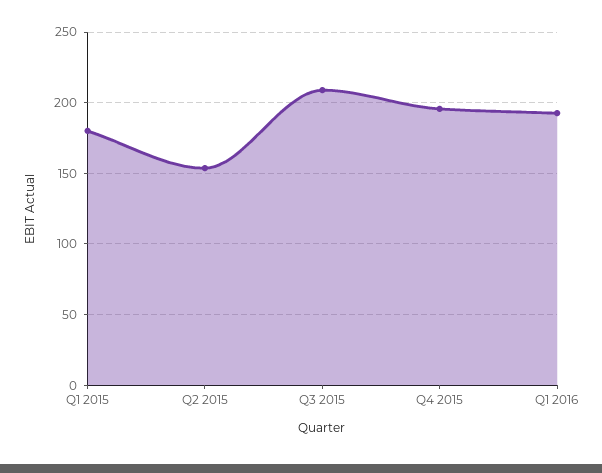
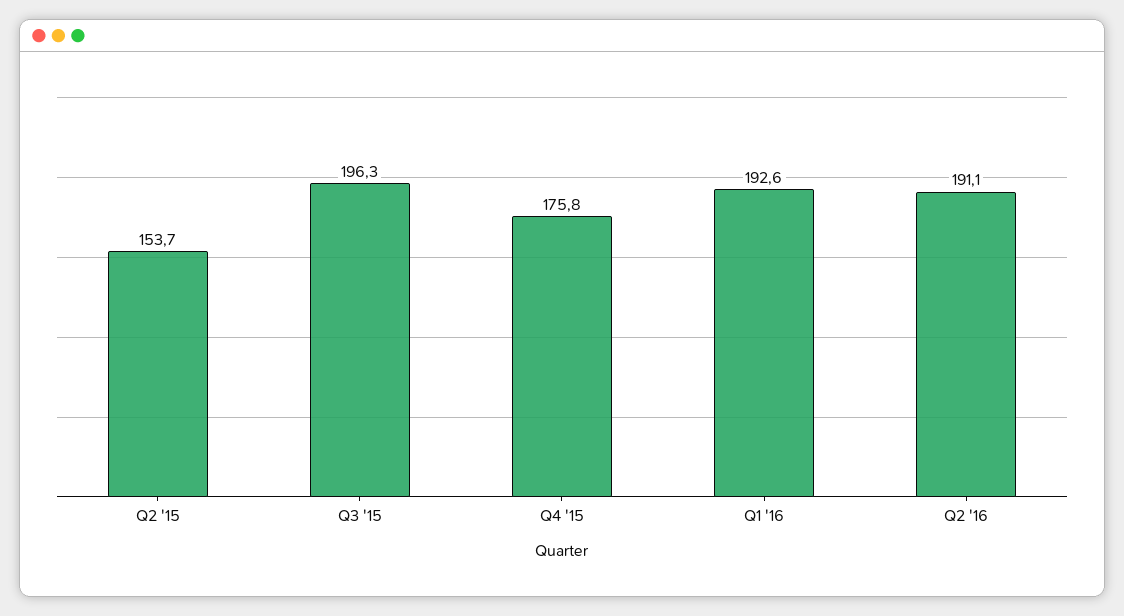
Q1 2015: 180 -> none
Q3 2015: 210 -> 196.3
Q4 2015: 195 -> 175.8
Q2 '16: none -> 191.1

